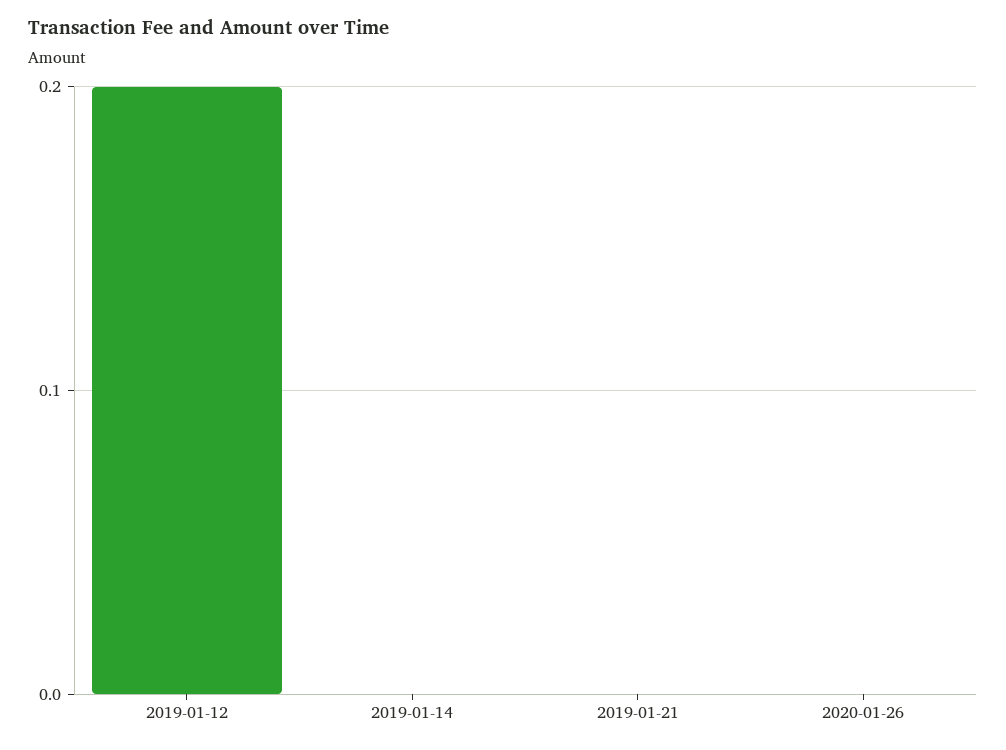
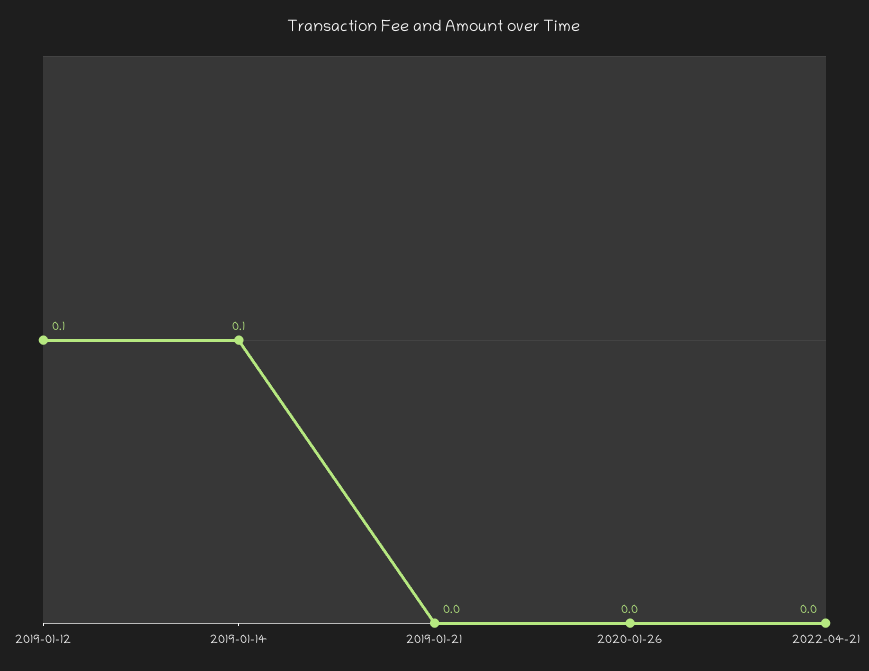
2019-01-12: 0.2 -> 0.1
2019-01-14: 0 -> 0.1
2022-04-21: none -> 0

